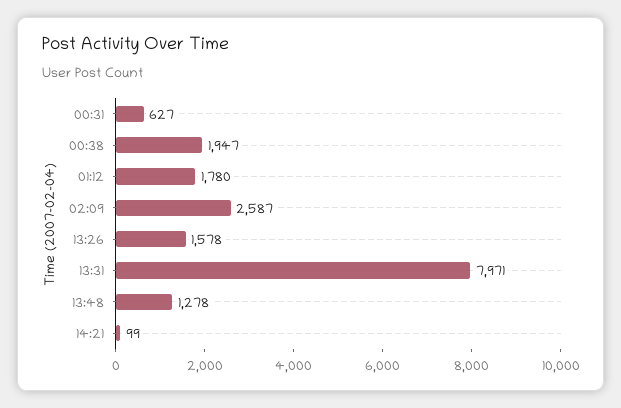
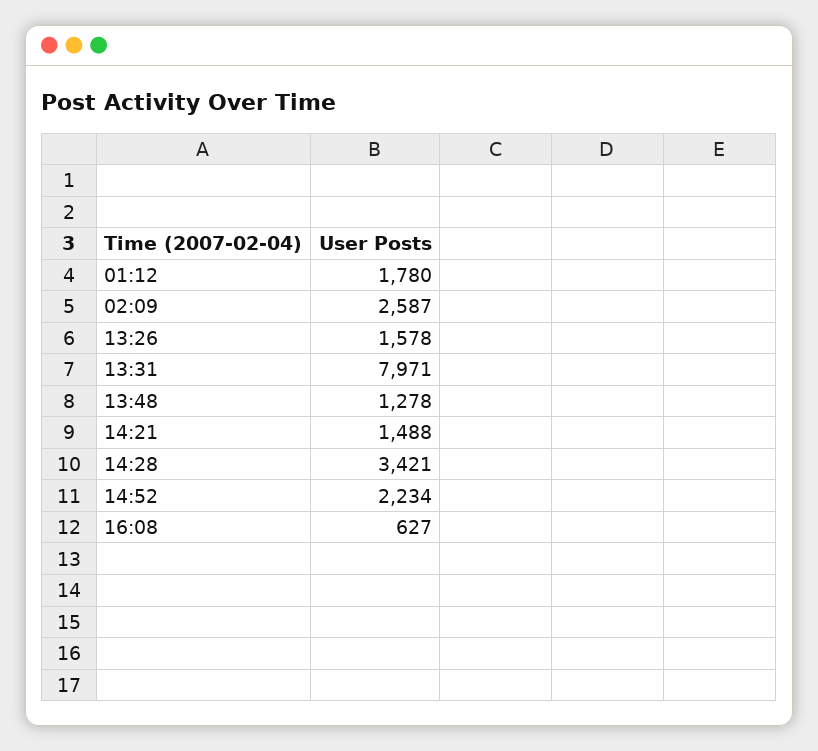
00:31: 627 -> none
00:38: 1947 -> none
14:21: 99 -> 1488
14:28: none -> 3421
14:52: none -> 2234
16:08: none -> 627

